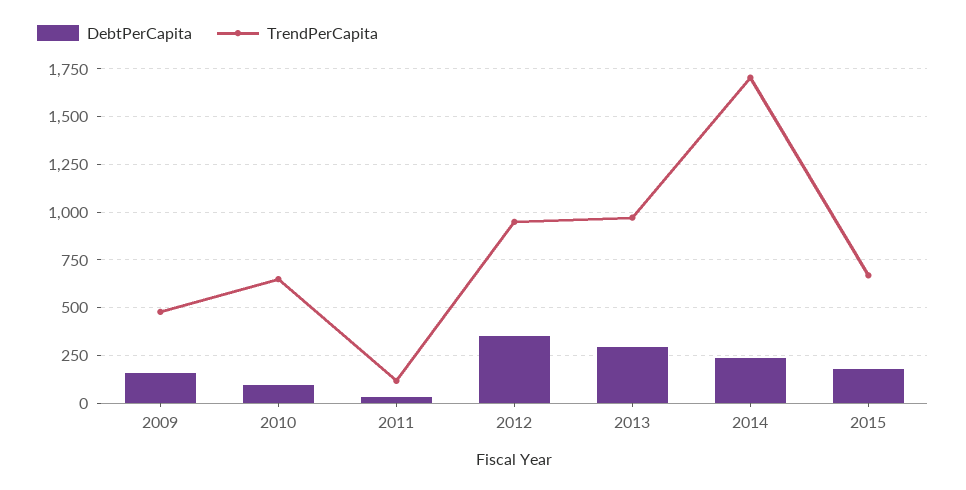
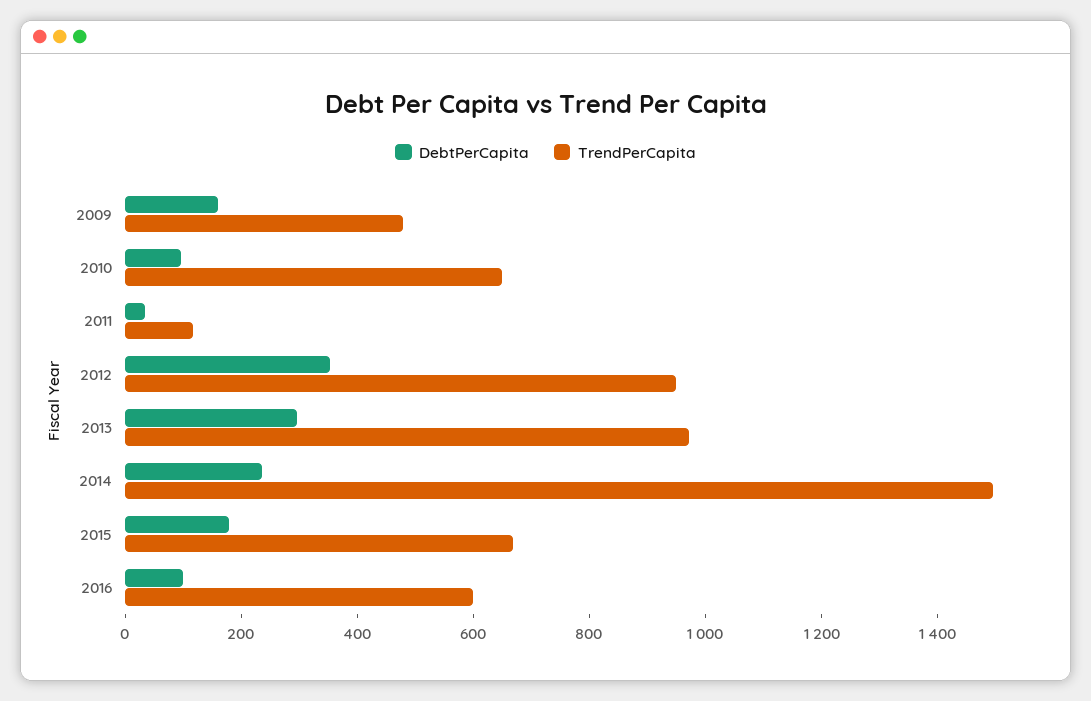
TrendPerCapita, 2014: 1700 -> 1500
DebtPerCapita, 2016: none -> 100
TrendPerCapita, 2016: none -> 600

